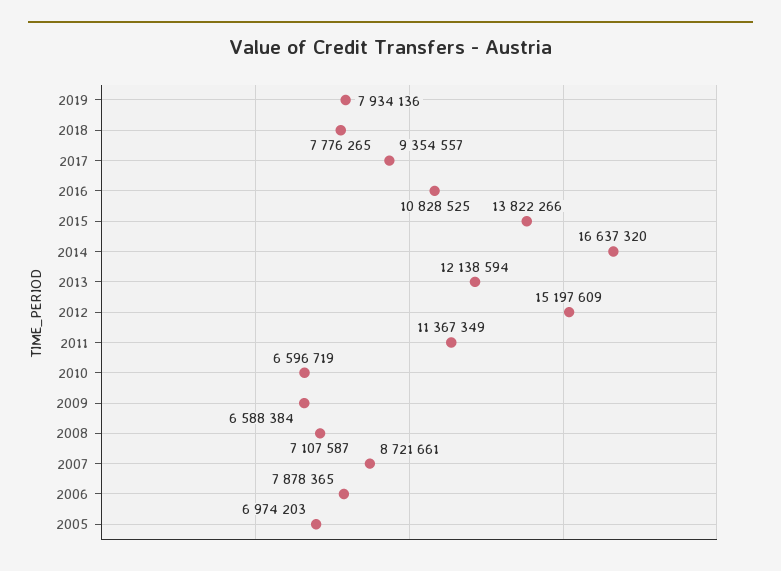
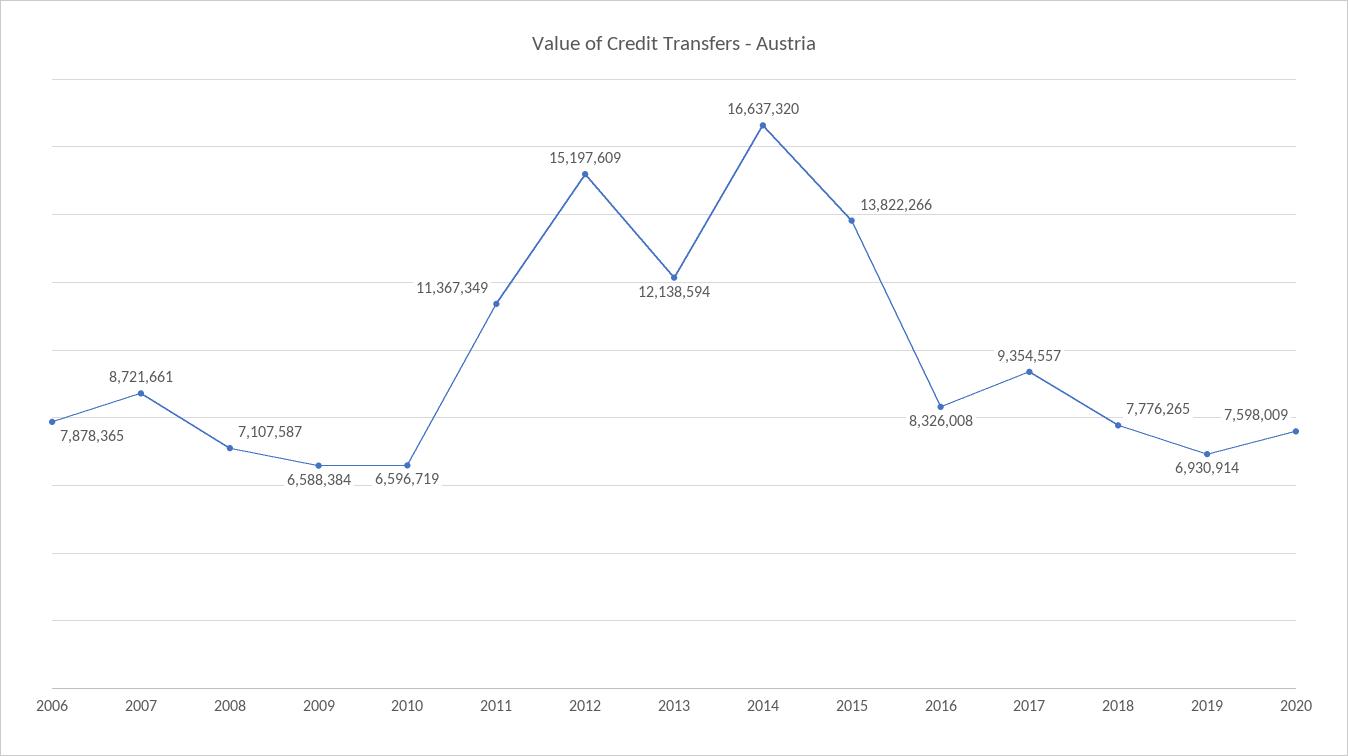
2019: 7934136 -> 6930914
2016: 10828525 -> 8326008
2005: 6974203 -> none
2020: none -> 7598009

